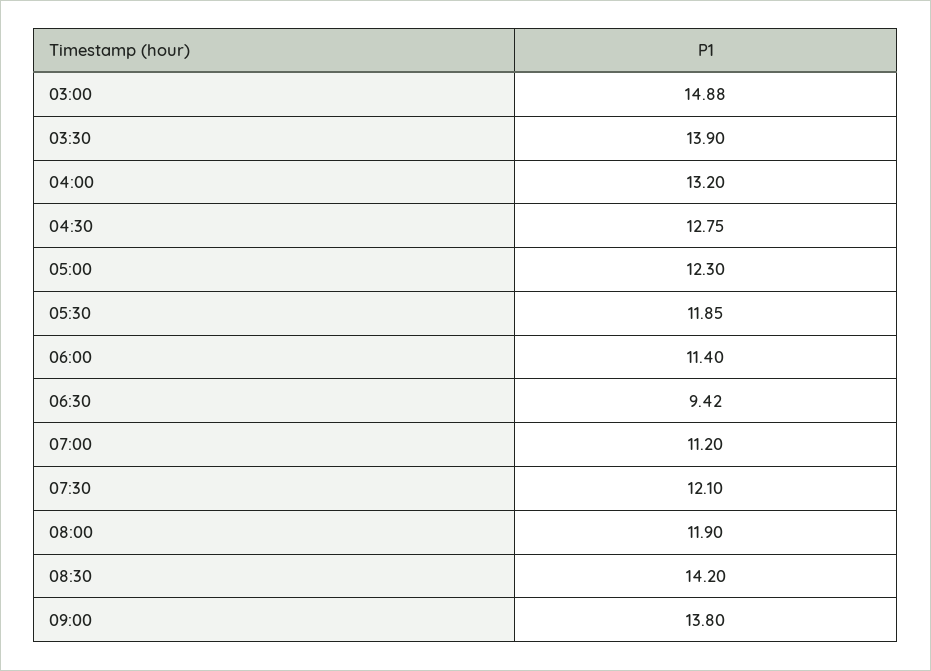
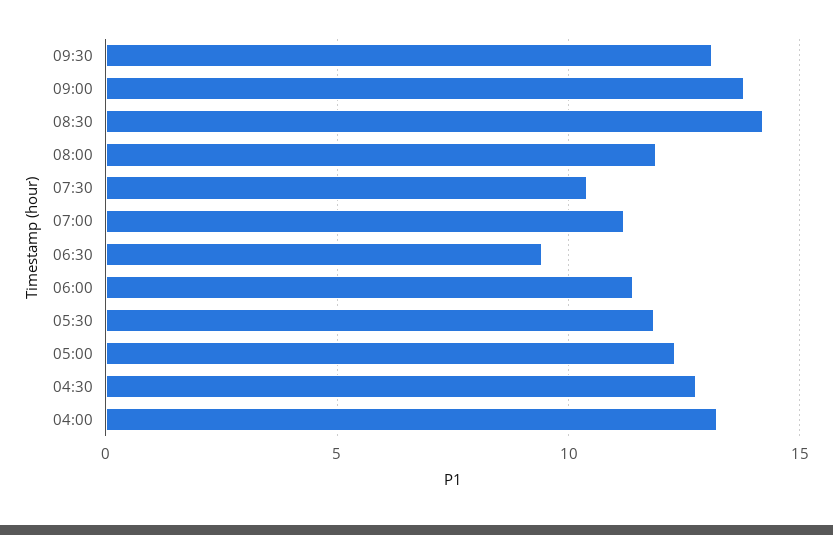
03:00: 14.88 -> none
03:30: 13.9 -> none
07:30: 12.1 -> 10.5
09:30: none -> 13

